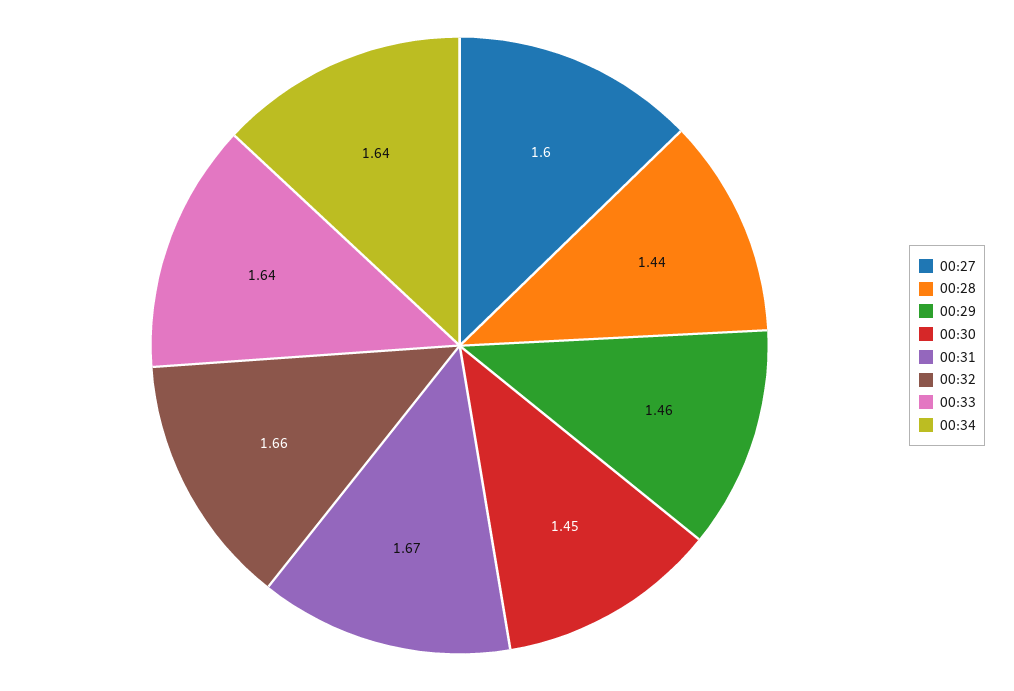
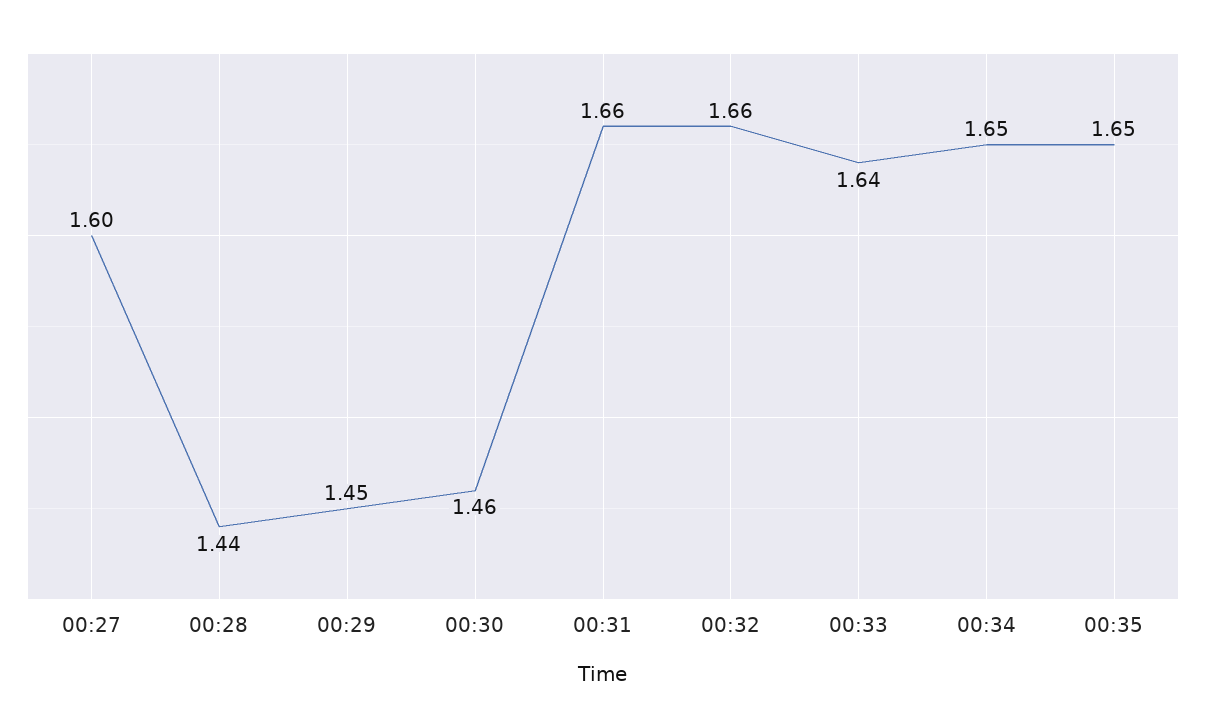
00:29: 1.46 -> 1.45
00:30: 1.45 -> 1.46
00:31: 1.67 -> 1.66
00:34: 1.64 -> 1.65
00:35: none -> 1.65

